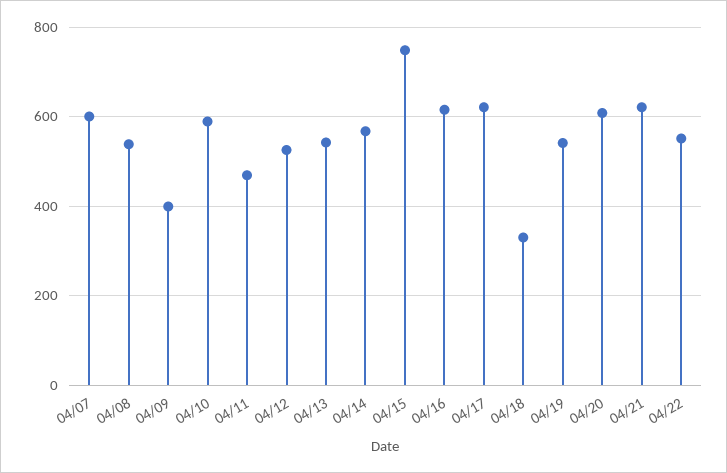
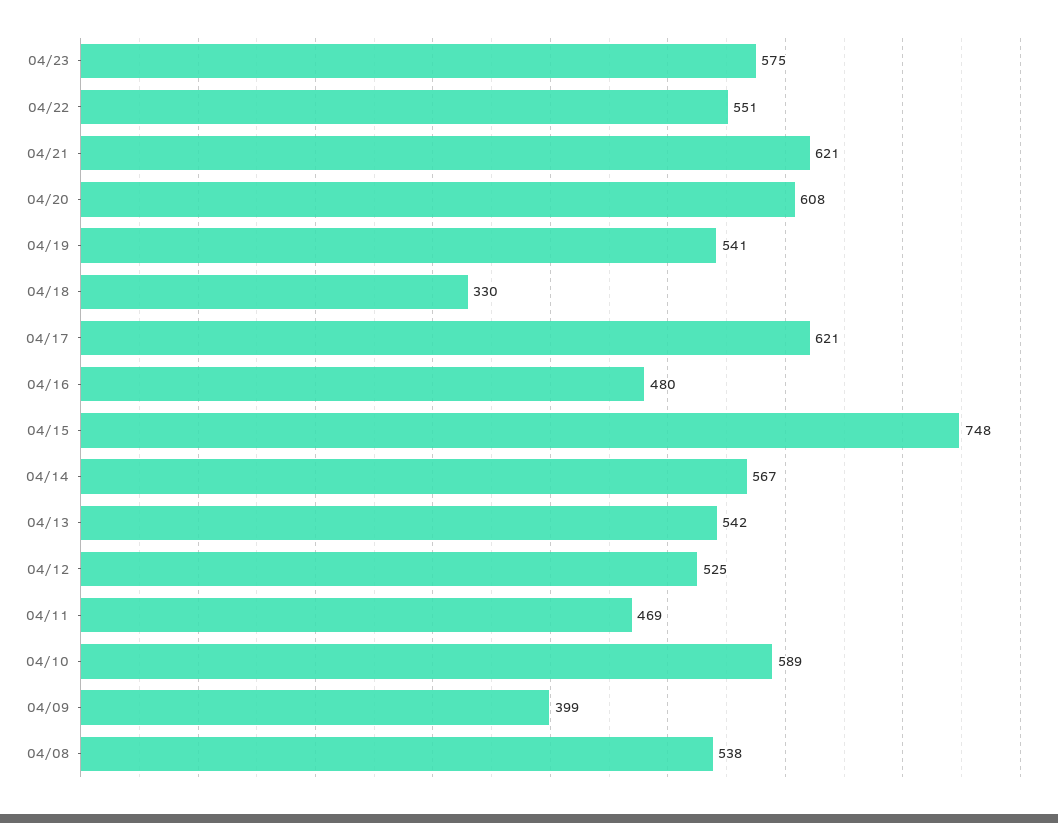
04/07: 600 -> none
04/16: 620 -> 480
04/23: none -> 575

